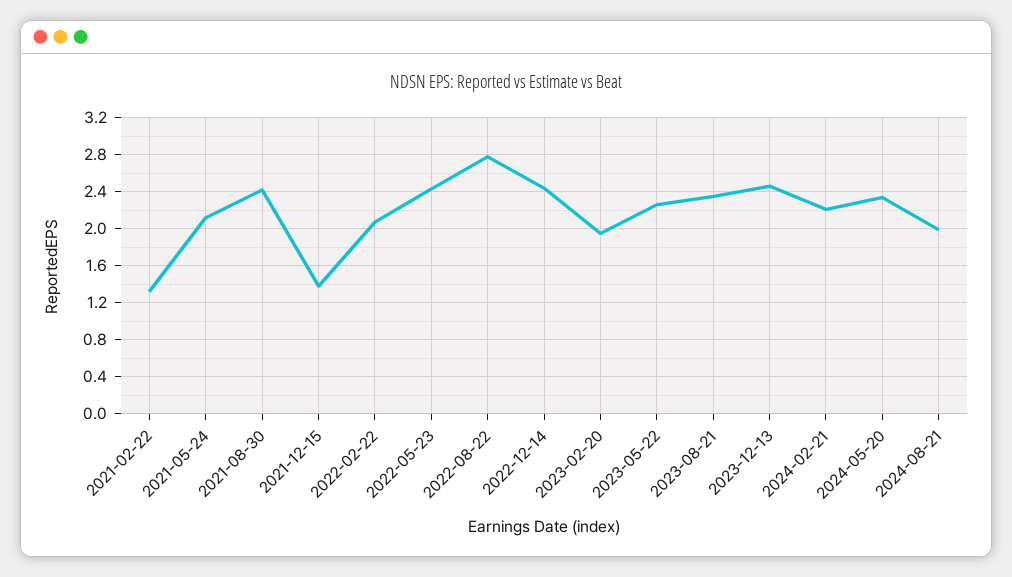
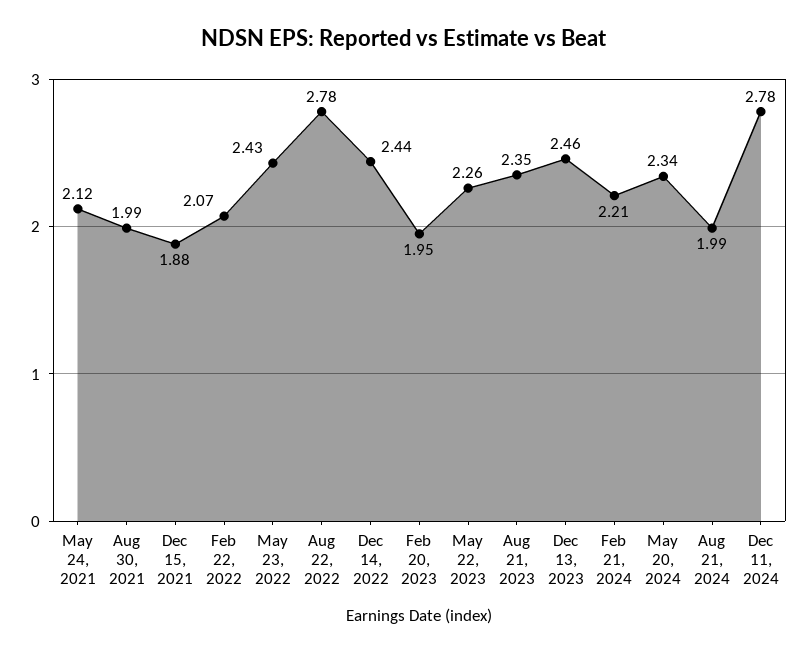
2021-02-22: 1.3 -> none
2021-08-30: 2.4 -> 1.99
2021-12-15: 1.4 -> 1.88
Dec 11, 2024: none -> 2.78

